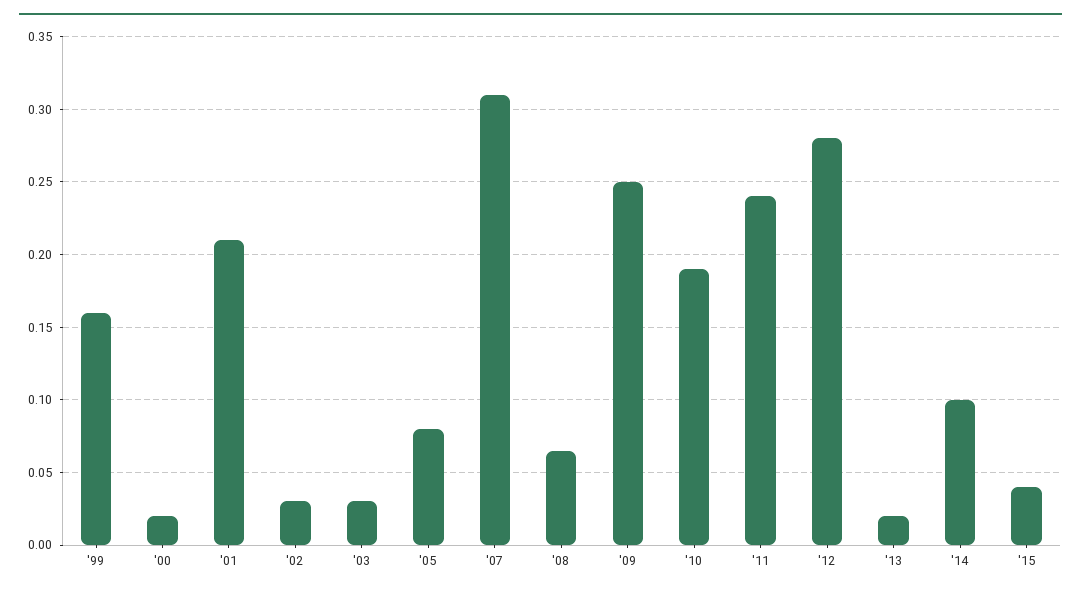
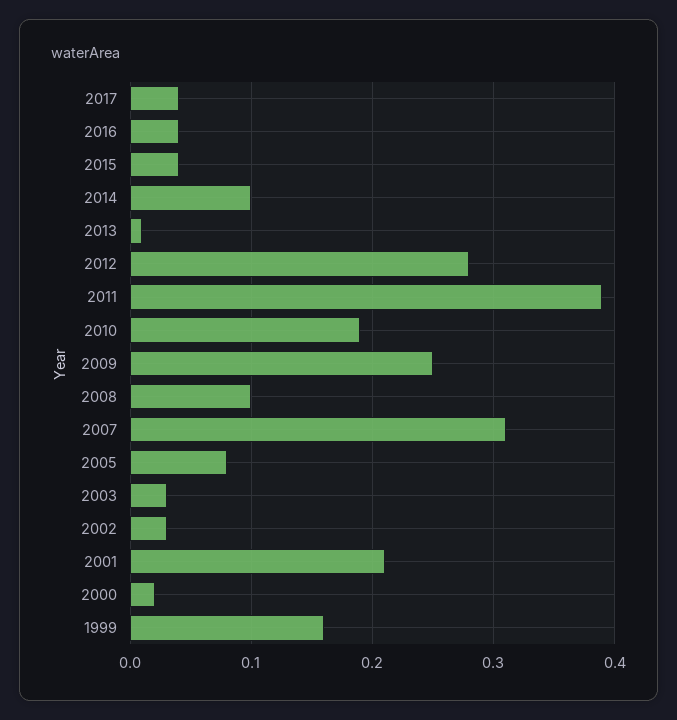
'08: 0.065 -> 0.1
'11: 0.24 -> 0.39
'13: 0.02 -> 0.01
2017: none -> 0.04
2016: none -> 0.04

